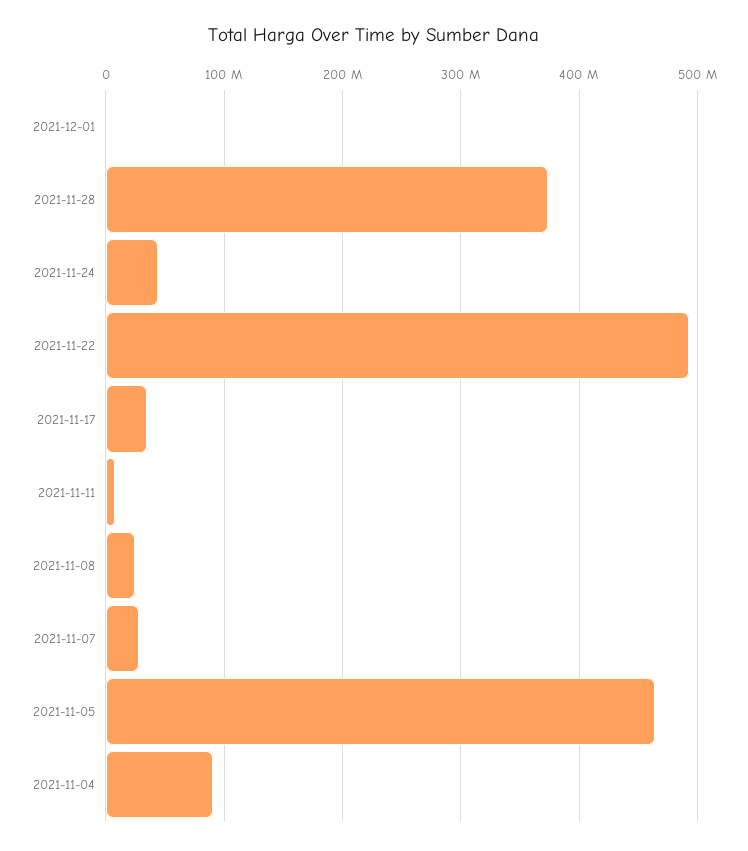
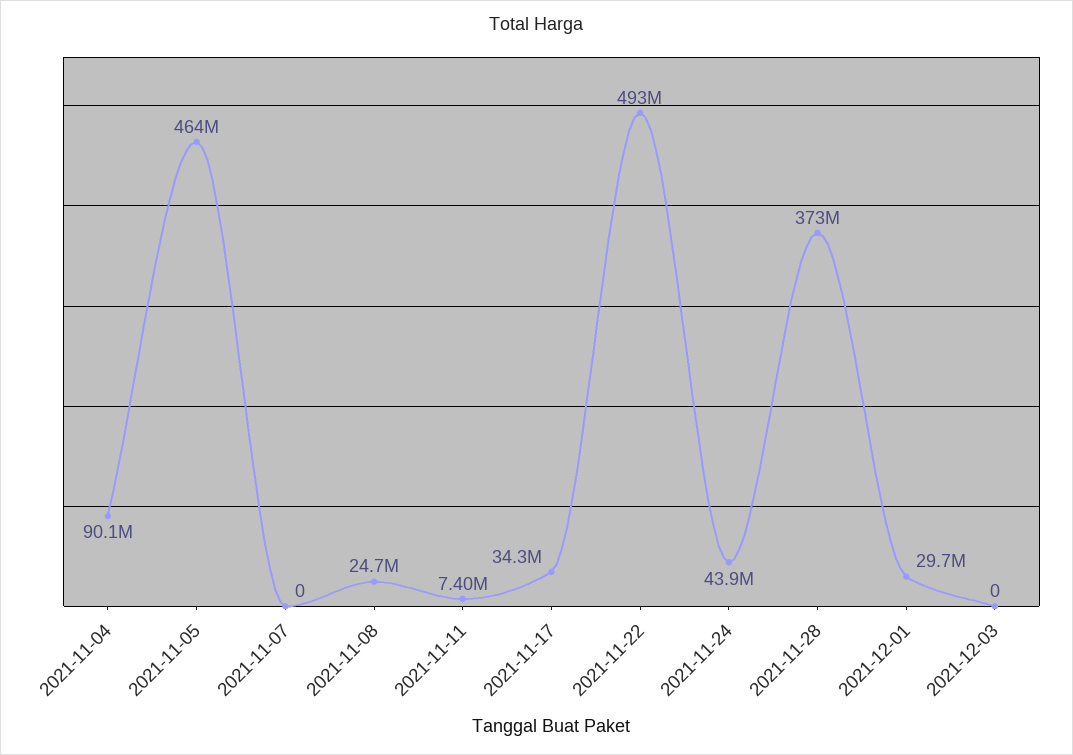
2021-12-01: 0 -> 29700000
2021-11-07: 30000000 -> 0
2021-12-03: none -> 0

